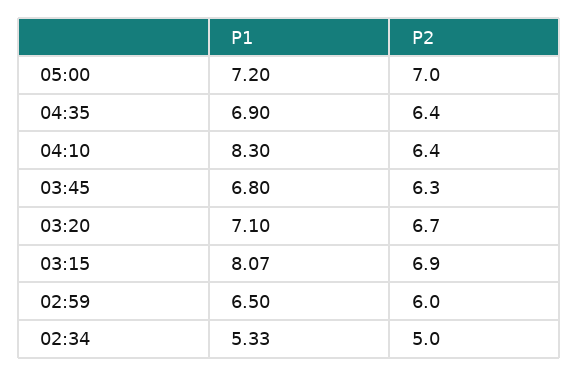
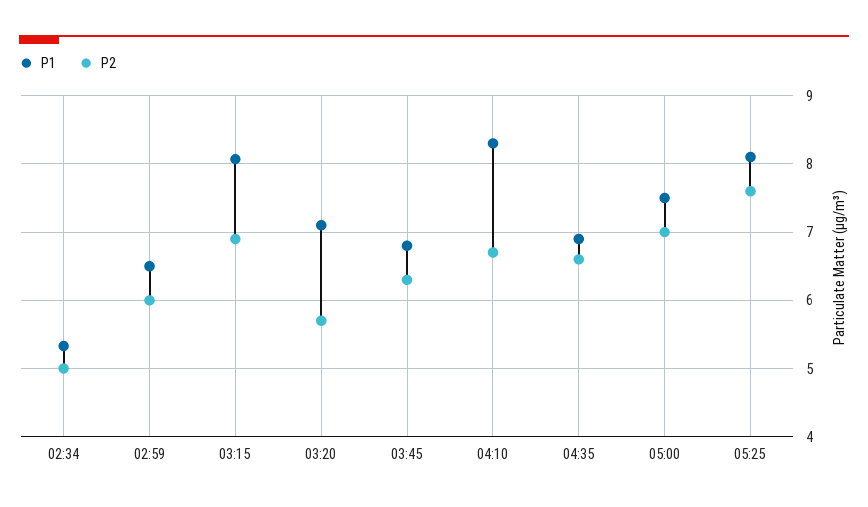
P1, 05:00: 7.2 -> 7.5
P2, 04:35: 6.4 -> 6.6
P2, 04:10: 6.4 -> 6.7
P2, 03:20: 6.7 -> 5.7
P1, 05:25: none -> 8.1
P2, 05:25: none -> 7.6

